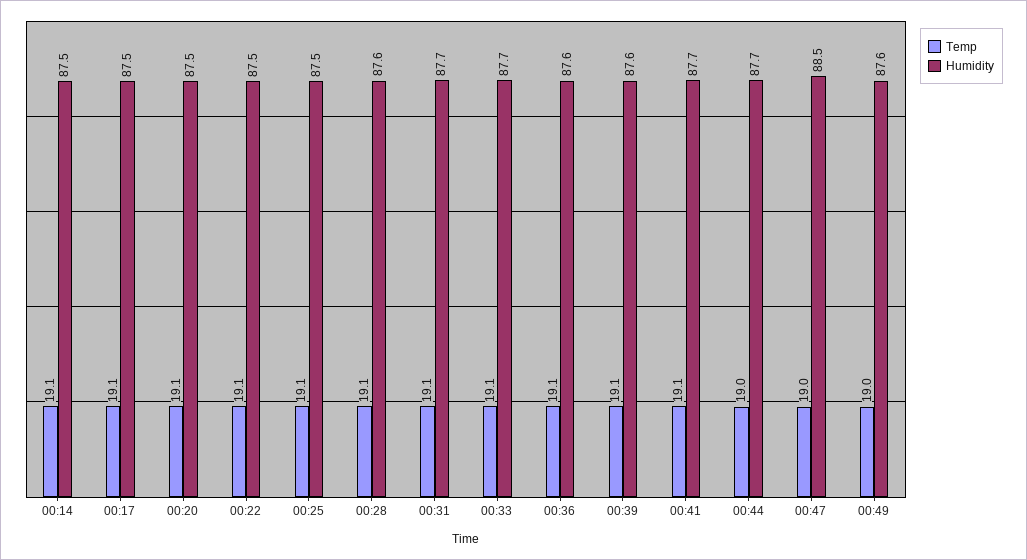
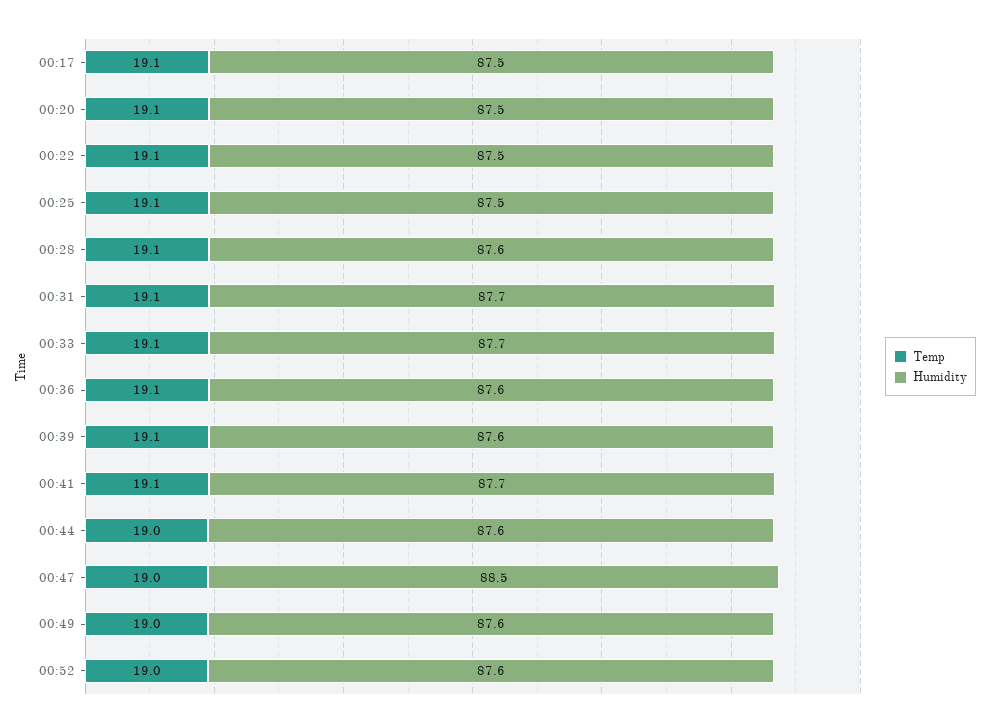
Temp, 00:14: 19.1 -> none
Humidity, 00:14: 87.5 -> none
Humidity, 00:44: 87.7 -> 87.6
Temp, 00:52: none -> 19
Humidity, 00:52: none -> 87.6

